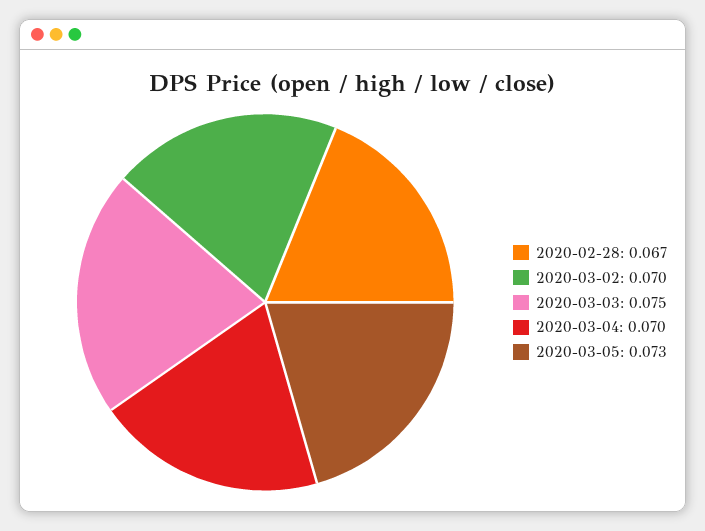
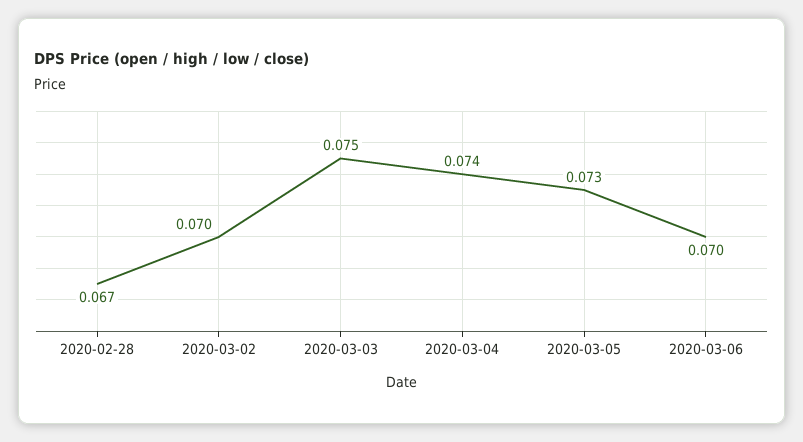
2020-03-04: 0.07 -> 0.074
2020-03-06: none -> 0.07

